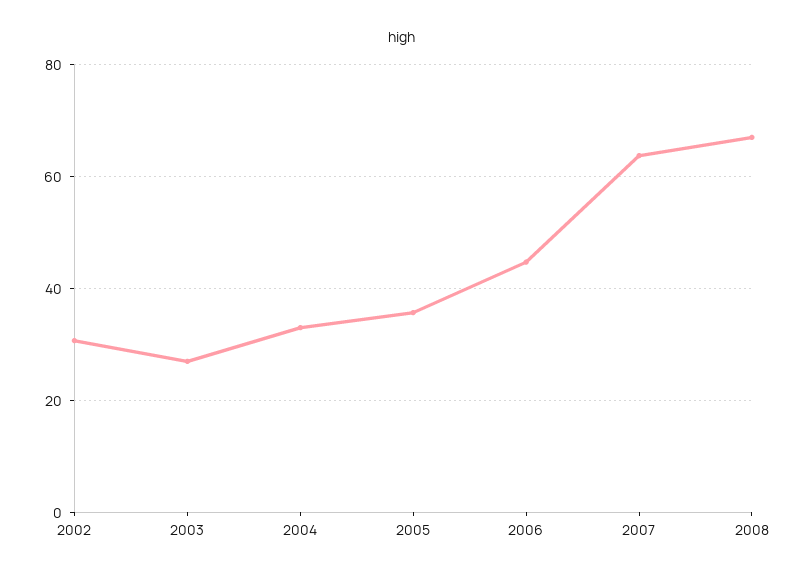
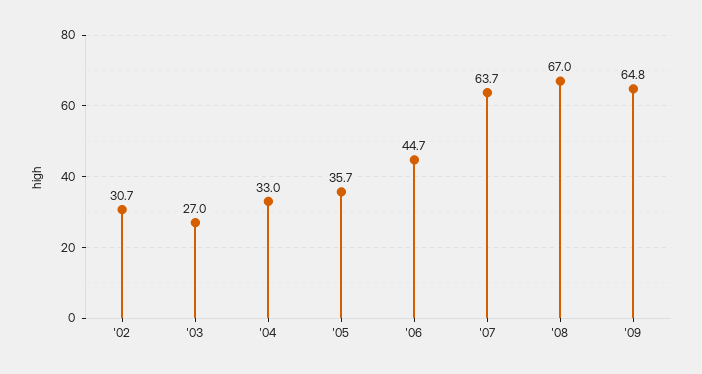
'09: none -> 64.8

